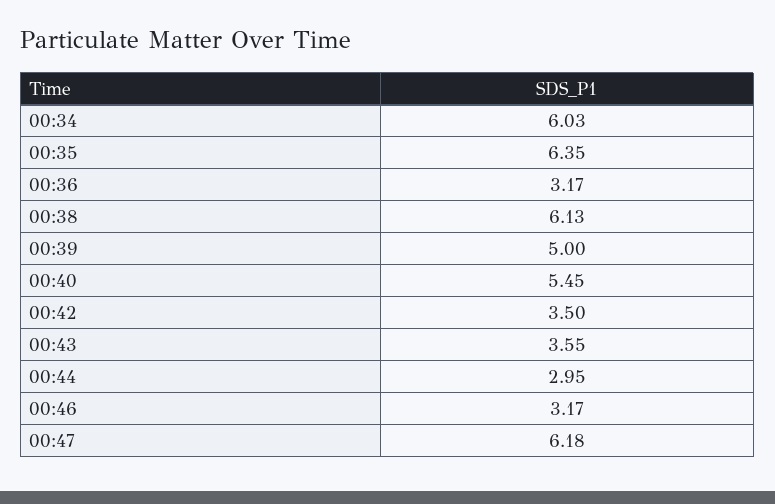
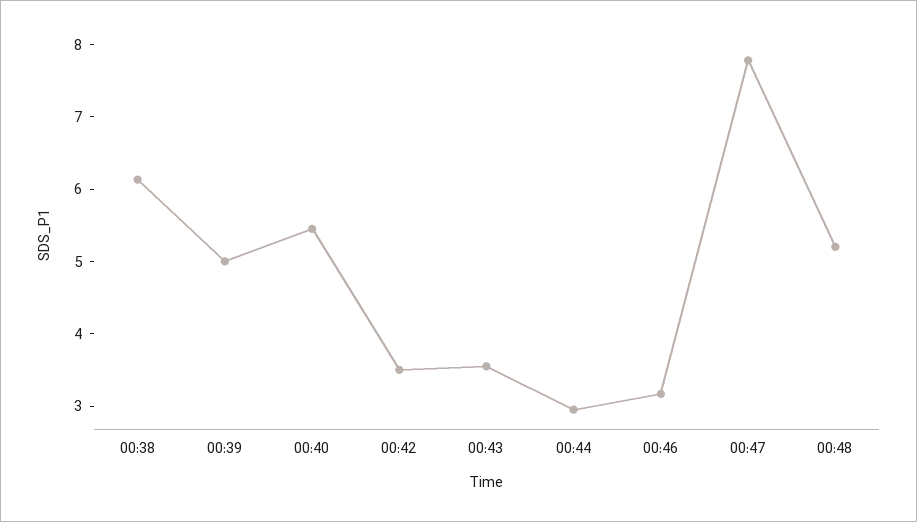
00:34: 6.03 -> none
00:35: 6.35 -> none
00:36: 3.17 -> none
00:47: 6.18 -> 7.8
00:48: none -> 5.2

